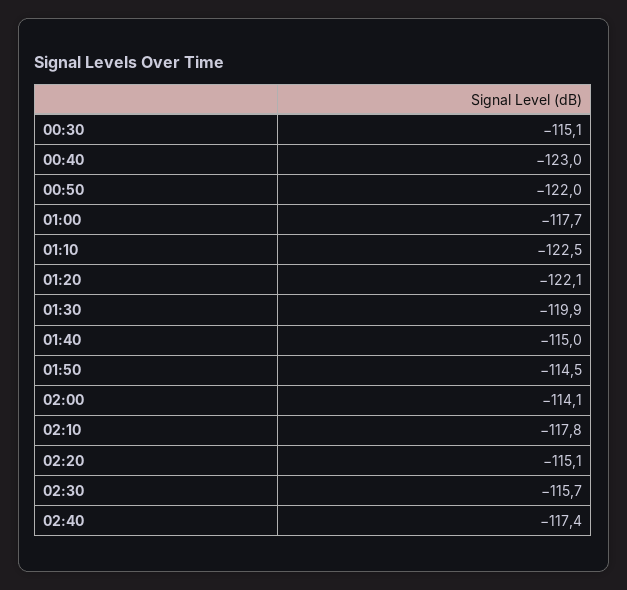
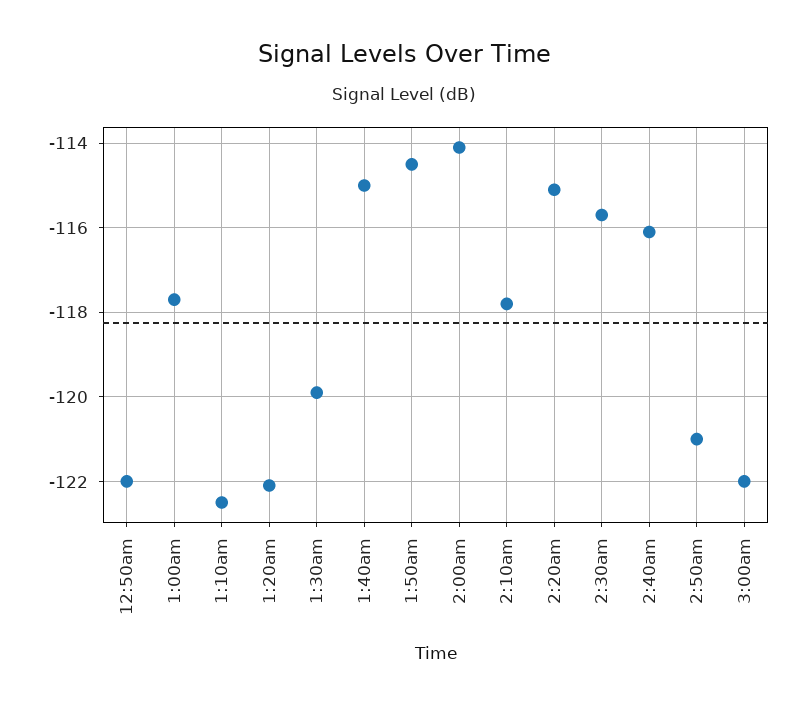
00:30: -115.1 -> none
00:40: -123 -> none
02:40: -117.4 -> -116
2:50am: none -> -121
3:00am: none -> -122

